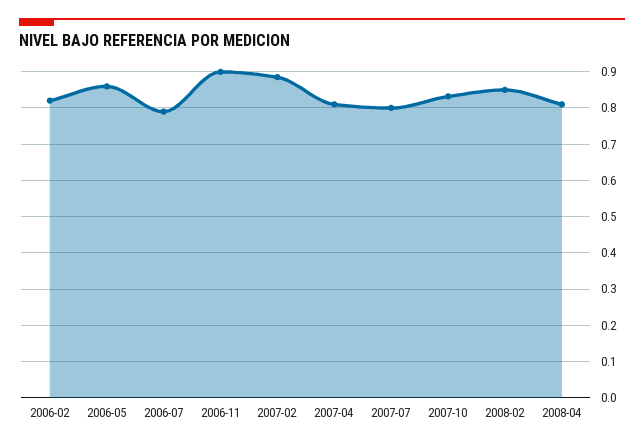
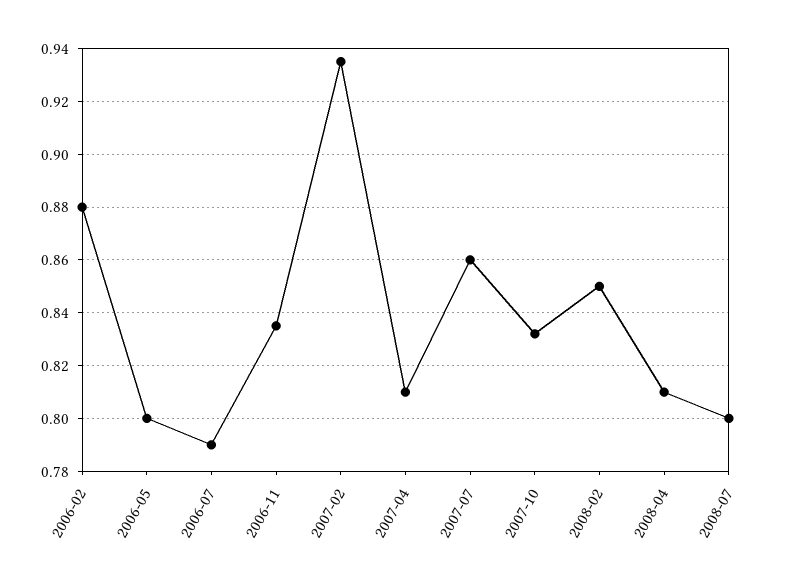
2006-02: 0.82 -> 0.88
2006-05: 0.86 -> 0.8
2006-11: 0.9 -> 0.835
2007-02: 0.88 -> 0.935
2007-07: 0.8 -> 0.86
2008-07: none -> 0.8

